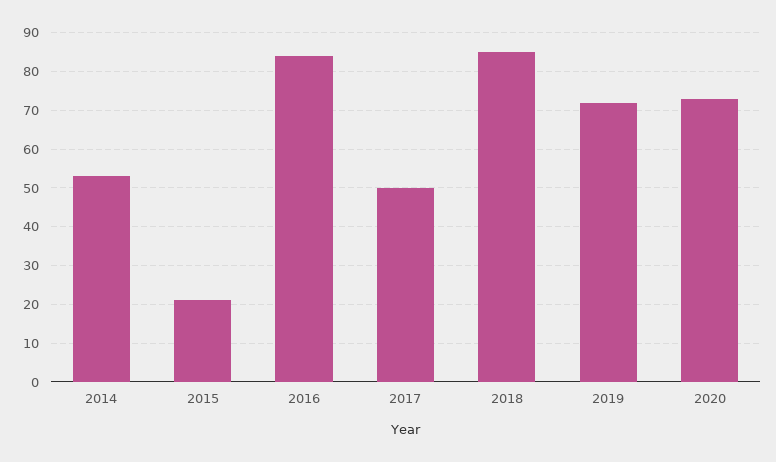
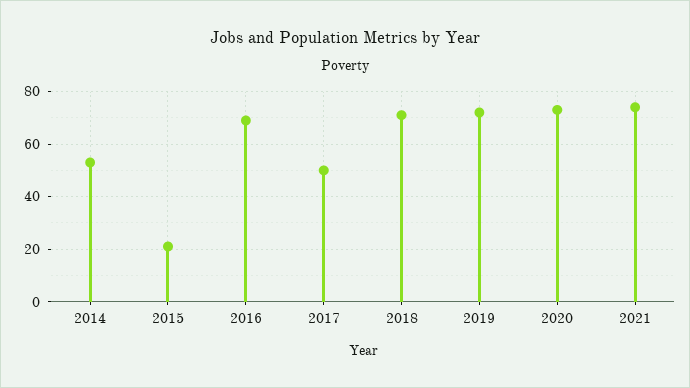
2016: 85 -> 70
2018: 85 -> 70
2021: none -> 75

